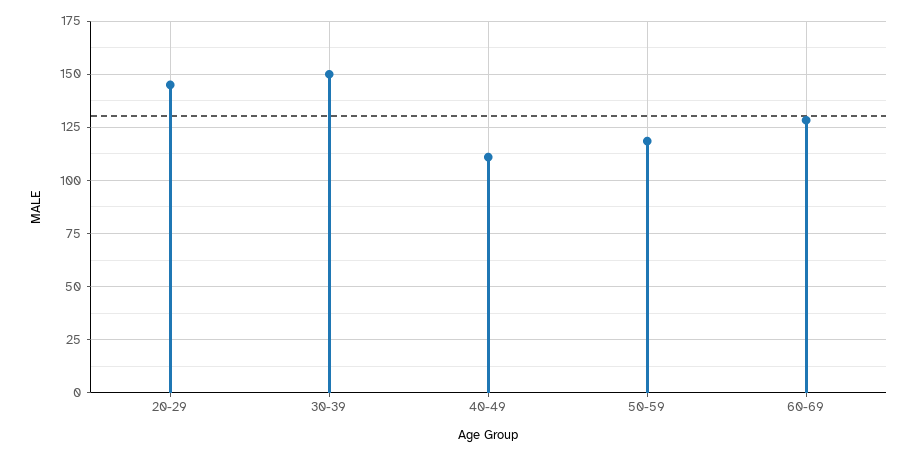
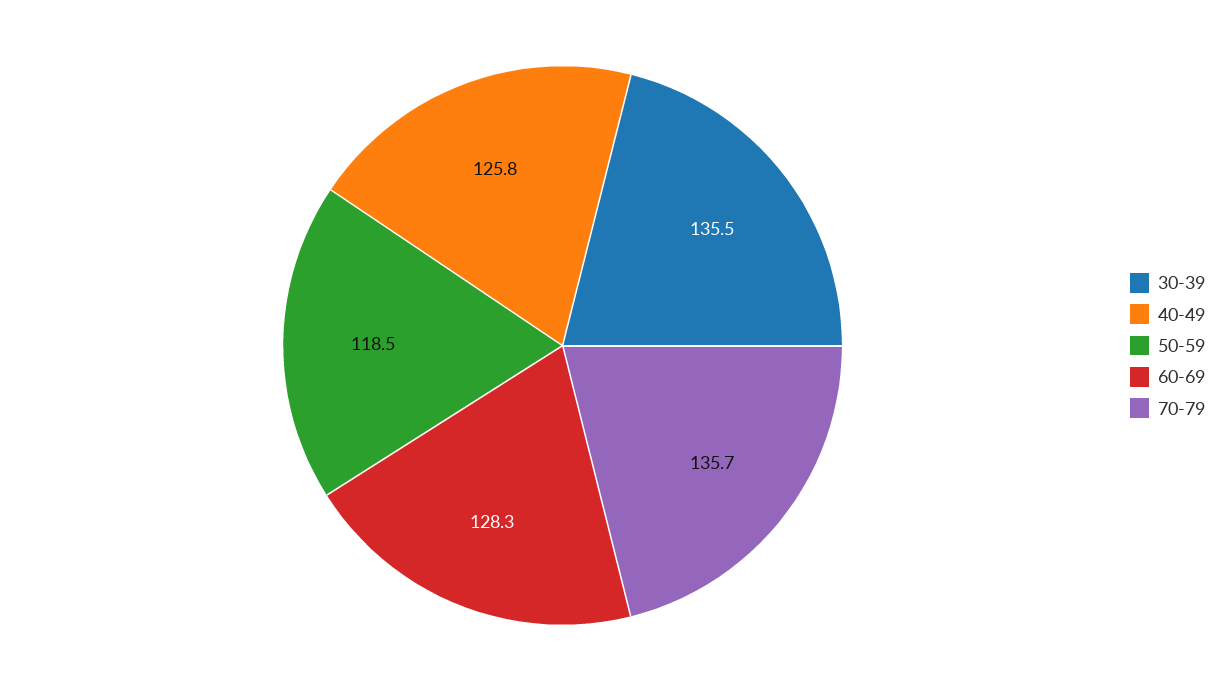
20-29: 145 -> none
30-39: 150 -> 135.5
40-49: 110 -> 125.8
70-79: none -> 135.7

